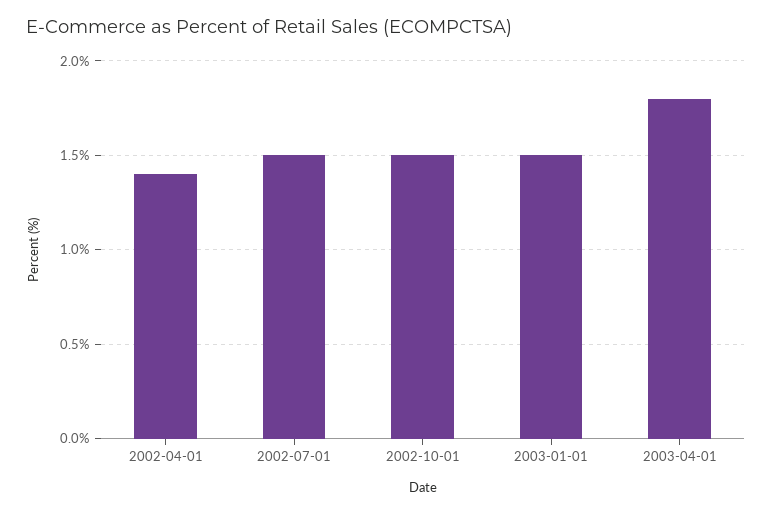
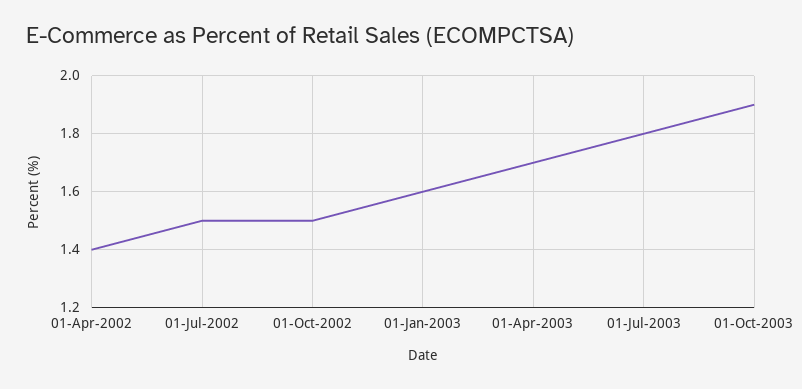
2003-01-01: 1.5 -> 1.6
2003-04-01: 1.8 -> 1.7
01-Jul-2003: none -> 1.8
01-Oct-2003: none -> 1.9

